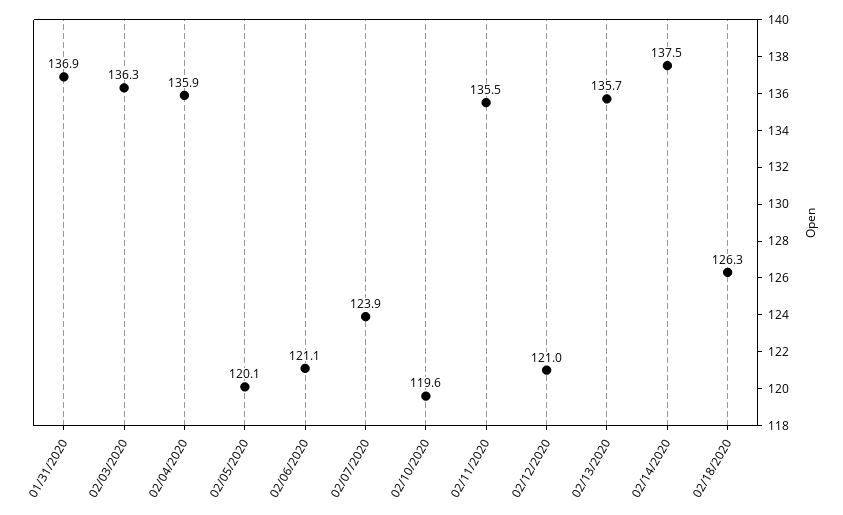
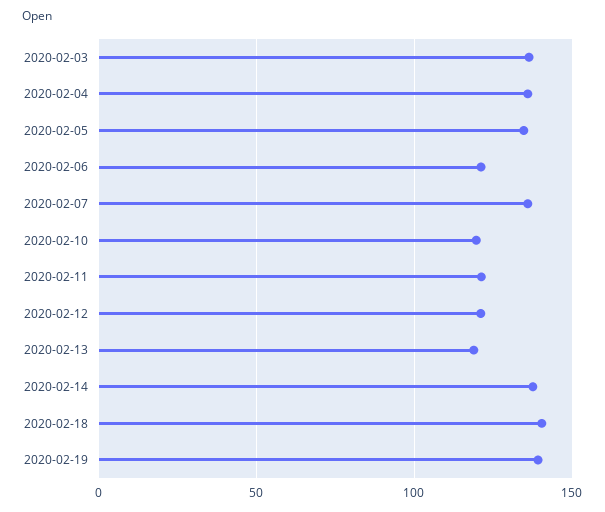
01/31/2020: 136.9 -> none
02/05/2020: 120.1 -> 135
02/07/2020: 123.9 -> 135
02/11/2020: 135.5 -> 120
02/13/2020: 135.7 -> 120
02/18/2020: 126.3 -> 140
2020-02-19: none -> 140

